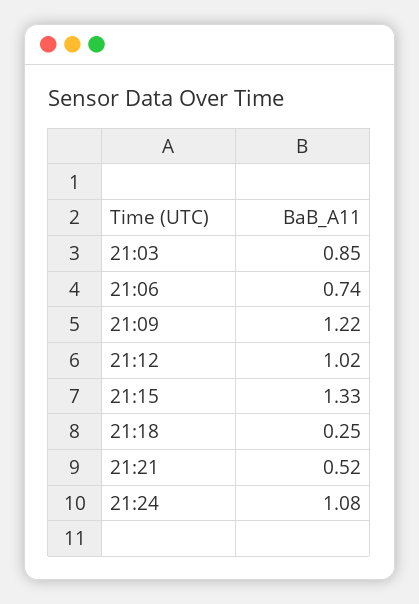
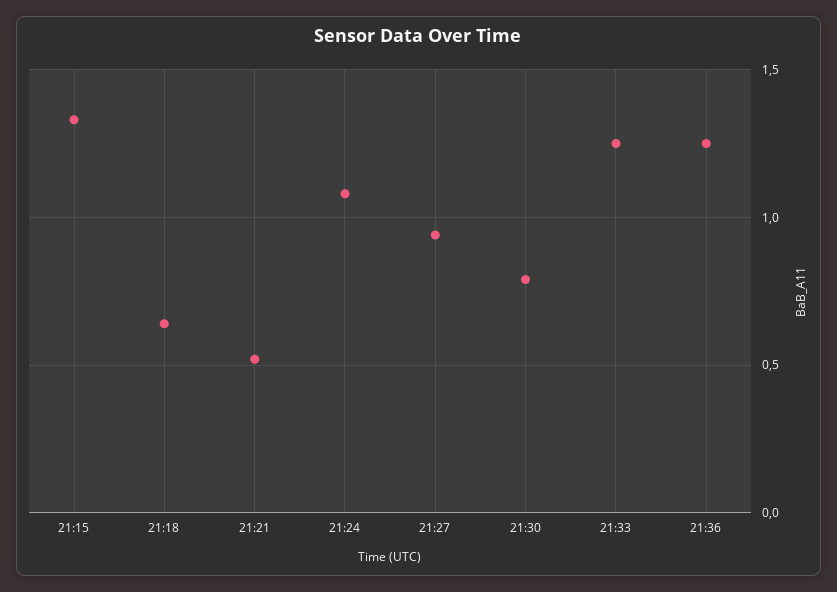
21:03: 0.85 -> none
21:06: 0.74 -> none
21:09: 1.22 -> none
21:12: 1.02 -> none
21:18: 0.25 -> 0.65
21:27: none -> 0.95
21:30: none -> 0.8
21:33: none -> 1.25
21:36: none -> 1.25

